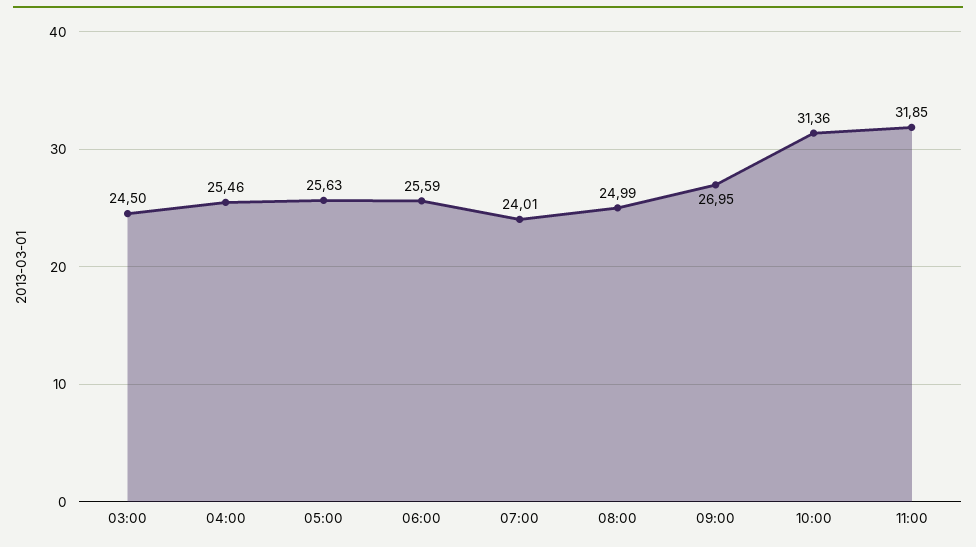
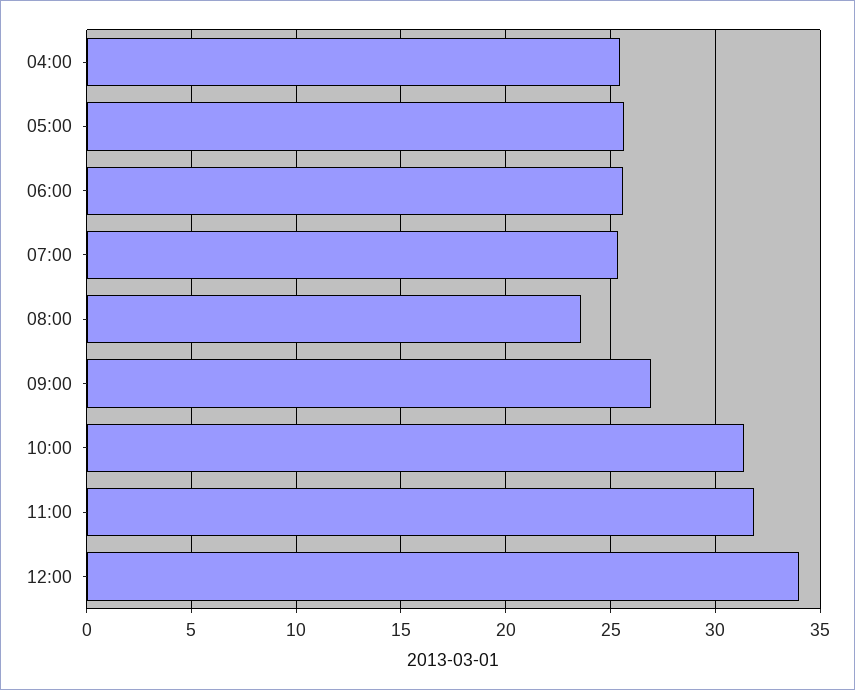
03:00: 24.5 -> none
07:00: 24.01 -> 25.5
08:00: 24.99 -> 23.5
12:00: none -> 34

